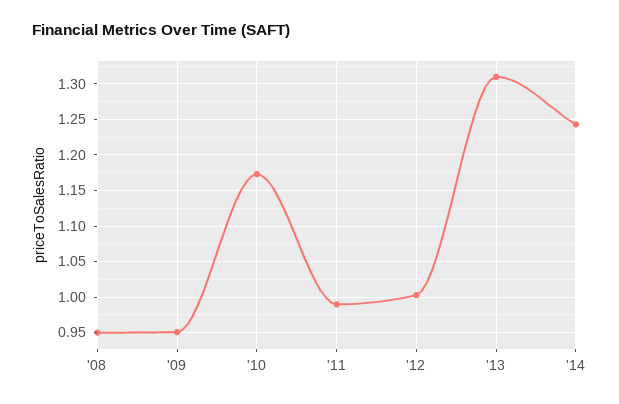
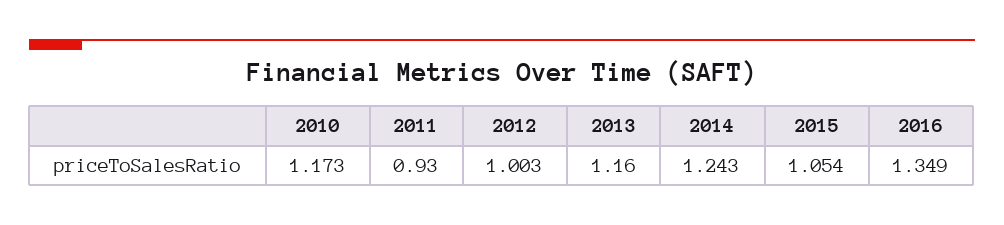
'08: 0.95 -> none
'09: 0.95 -> none
'11: 0.99 -> 0.93
'13: 1.31 -> 1.16
2015: none -> 1.054
2016: none -> 1.349

